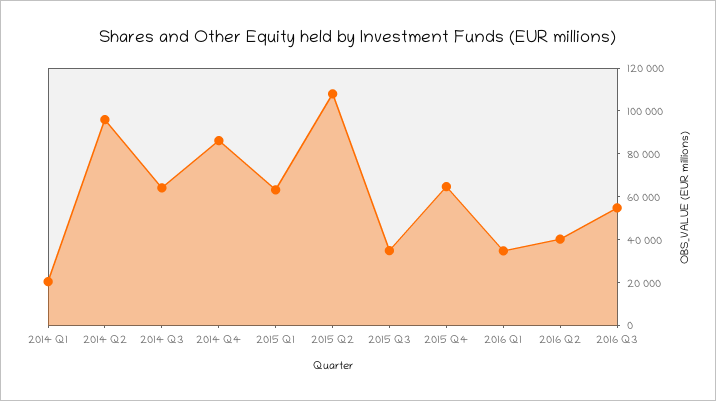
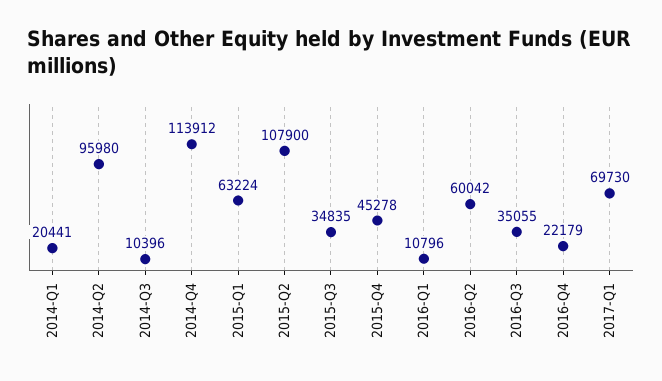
2014 Q3: 65000 -> 10396
2014 Q4: 85000 -> 113912
2015 Q4: 65000 -> 45278
2016 Q1: 35000 -> 10796
2016 Q2: 40000 -> 60042
2016 Q3: 55000 -> 35055
2016-Q4: none -> 22179
2017-Q1: none -> 69730

